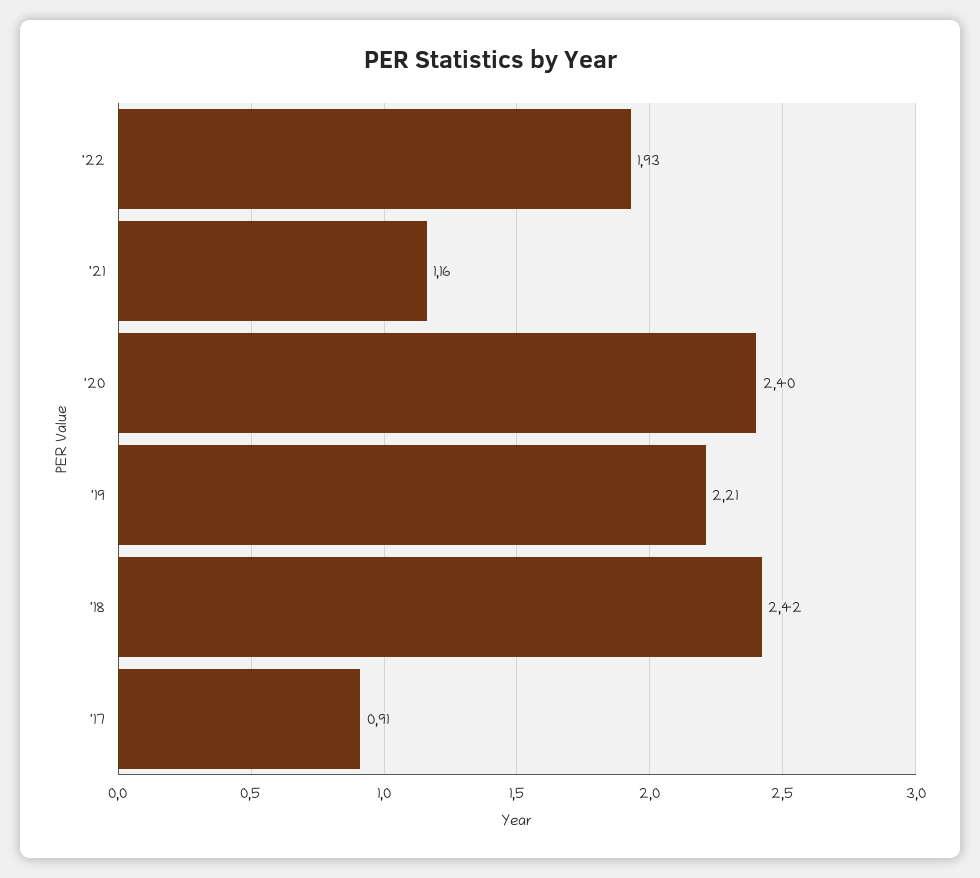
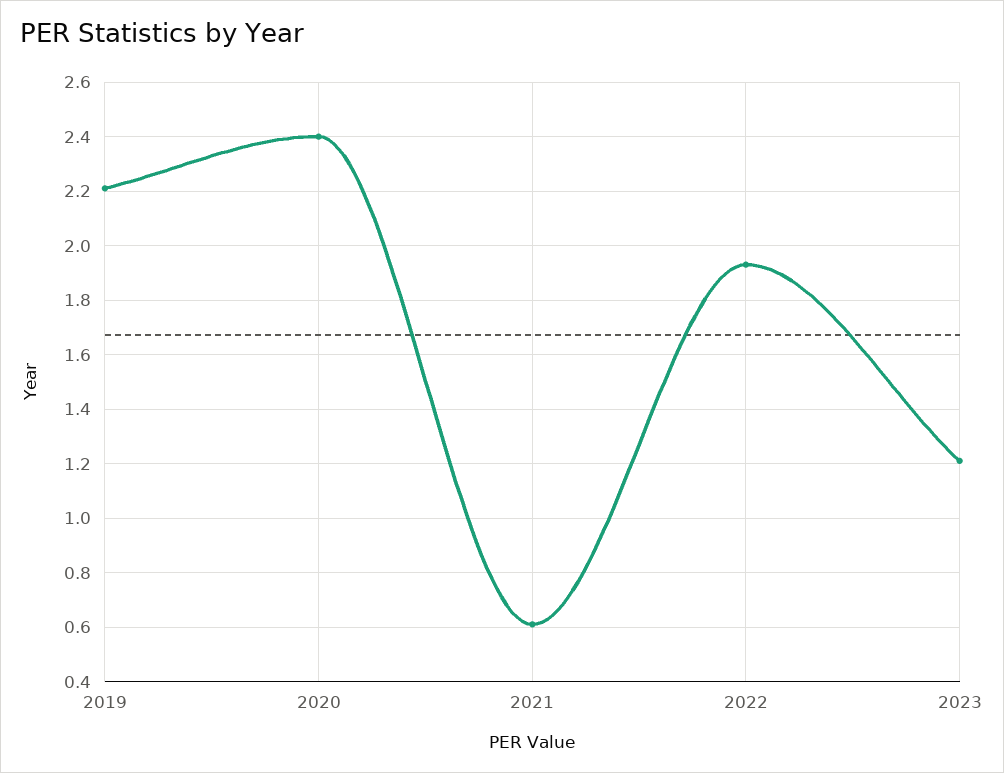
'21: 1.16 -> 0.6
'18: 2.42 -> none
'17: 0.91 -> none
2023: none -> 1.2

